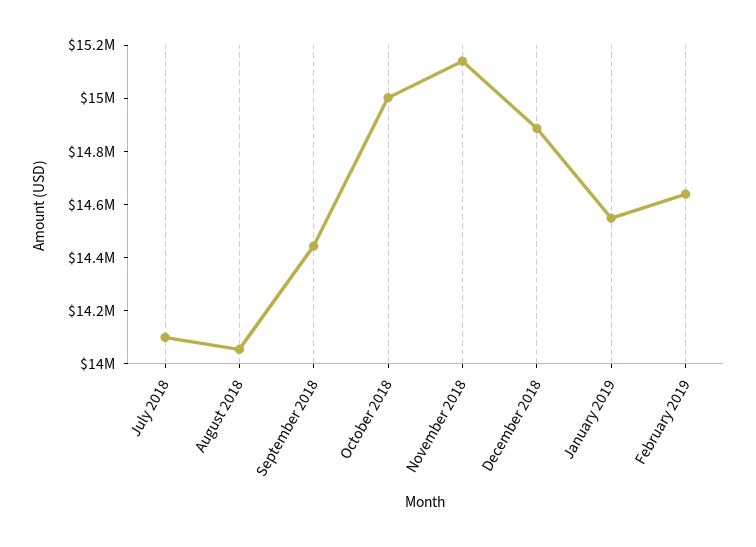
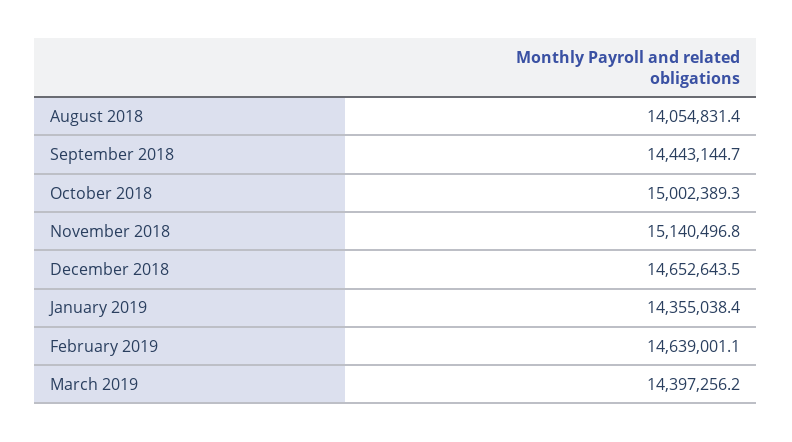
July 2018: 14100000 -> none
December 2018: 14900000 -> 14652643.5
January 2019: 14550000 -> 14355038.4
March 2019: none -> 14397256.2

